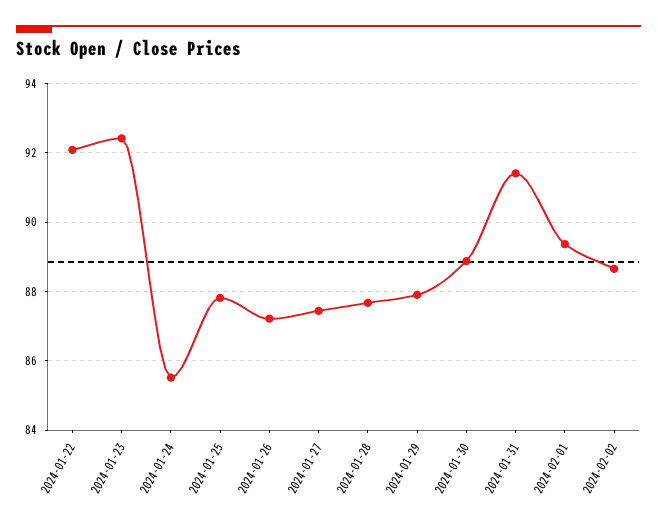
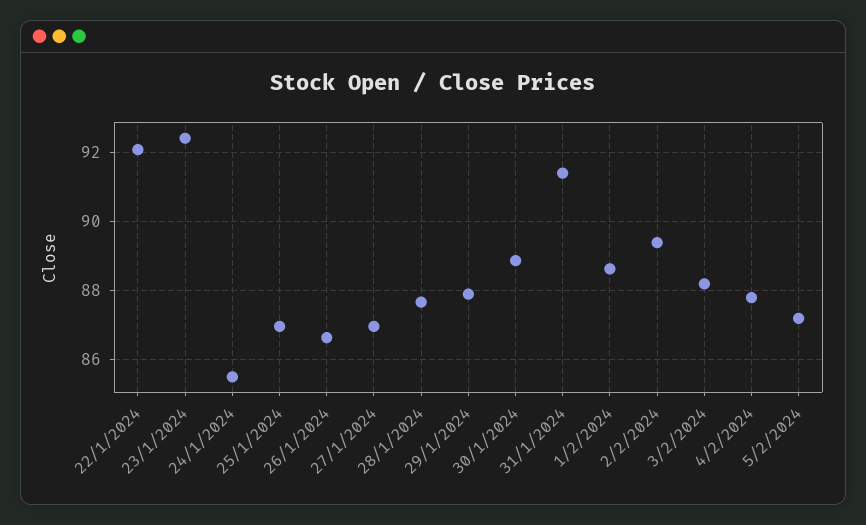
2024-01-25: 87.8 -> 87
2024-01-26: 87.2 -> 86.6
2024-01-27: 87.4 -> 87
2024-02-01: 89.4 -> 88.6
2024-02-02: 88.6 -> 89.4
3/2/2024: none -> 88.2
4/2/2024: none -> 87.8
5/2/2024: none -> 87.2

